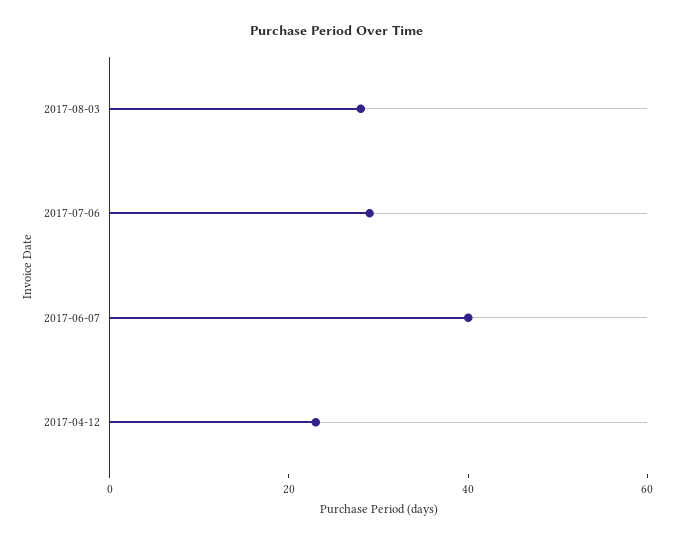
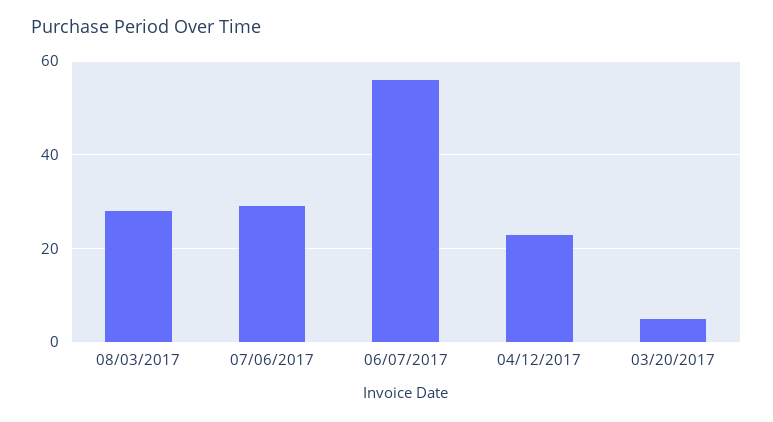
2017-06-07: 40 -> 55
03/20/2017: none -> 5

